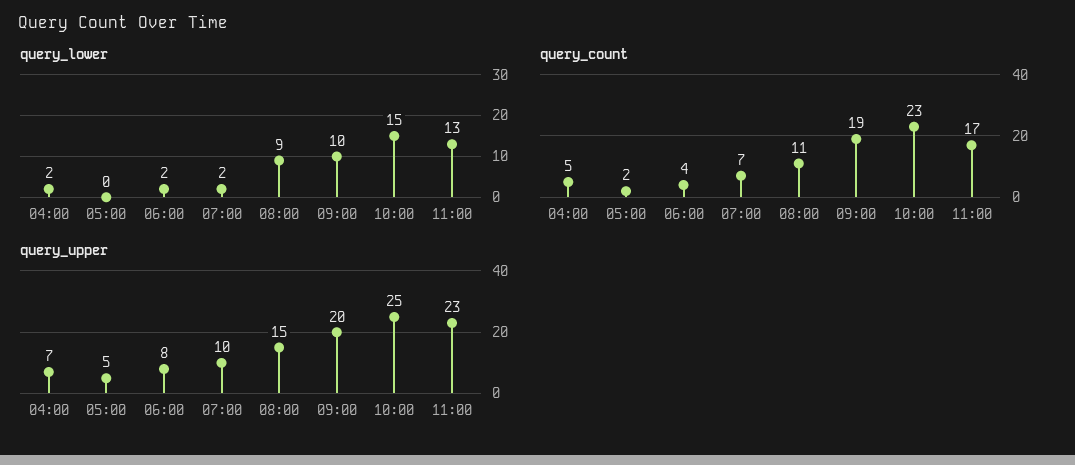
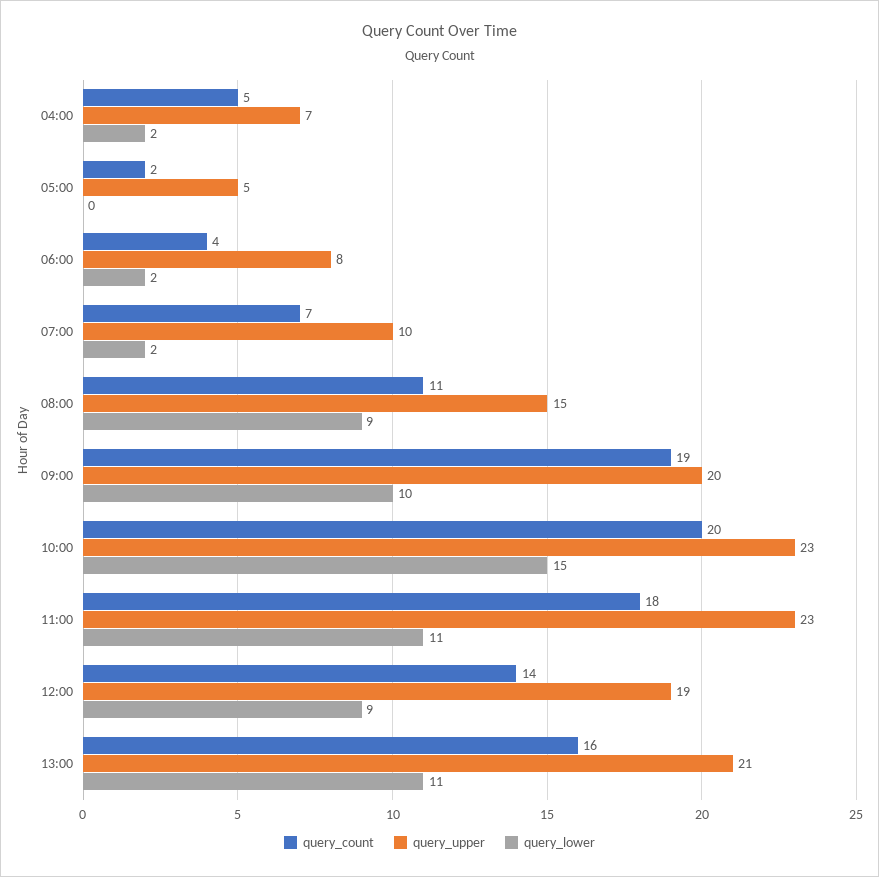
query_lower, 11:00: 13 -> 11
query_count, 10:00: 23 -> 20
query_count, 11:00: 17 -> 18
query_upper, 10:00: 25 -> 23
query_count, 12:00: none -> 14
query_upper, 12:00: none -> 19
query_lower, 12:00: none -> 9
query_count, 13:00: none -> 16
query_upper, 13:00: none -> 21
query_lower, 13:00: none -> 11

